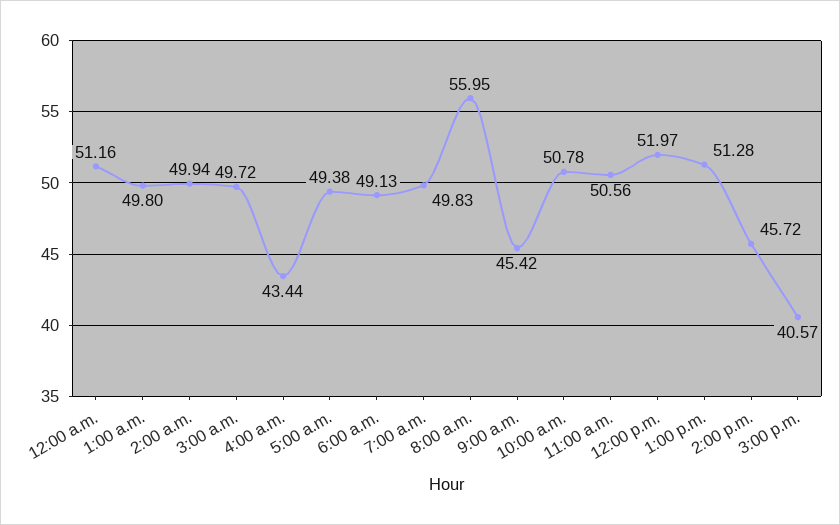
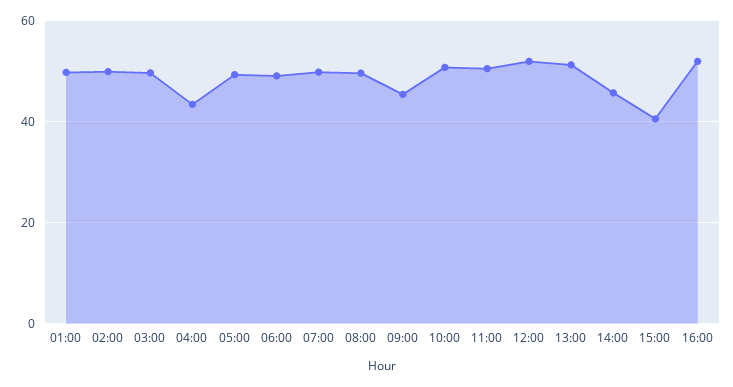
12:00 a.m.: 51.16 -> none
8:00 a.m.: 55.95 -> 50
16:00: none -> 52

